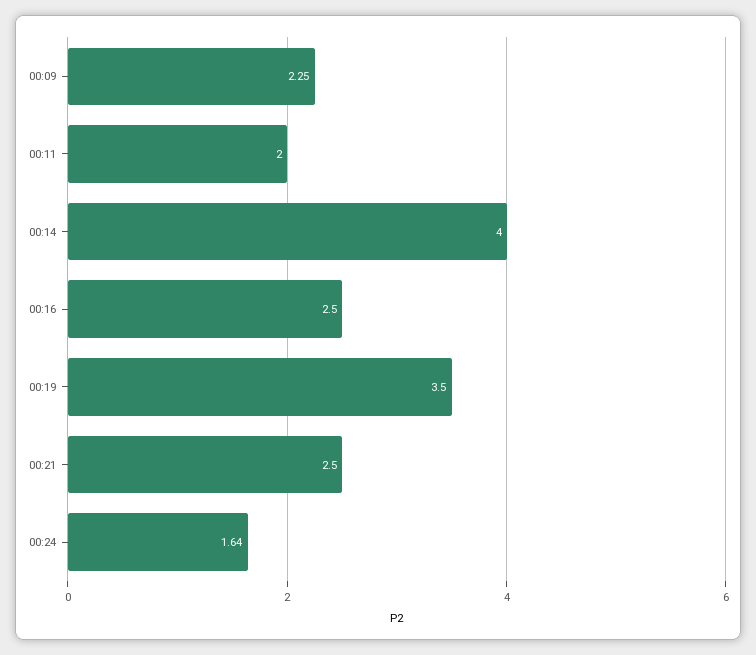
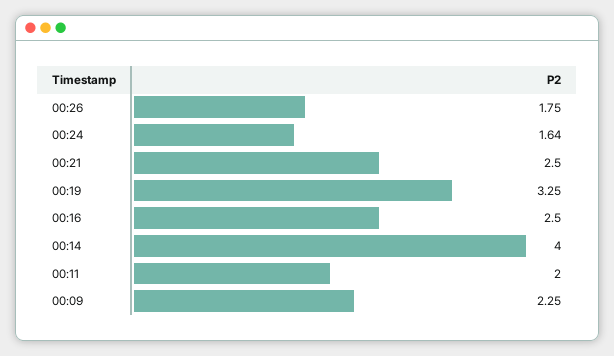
00:19: 3.5 -> 3.25
00:26: none -> 1.75

